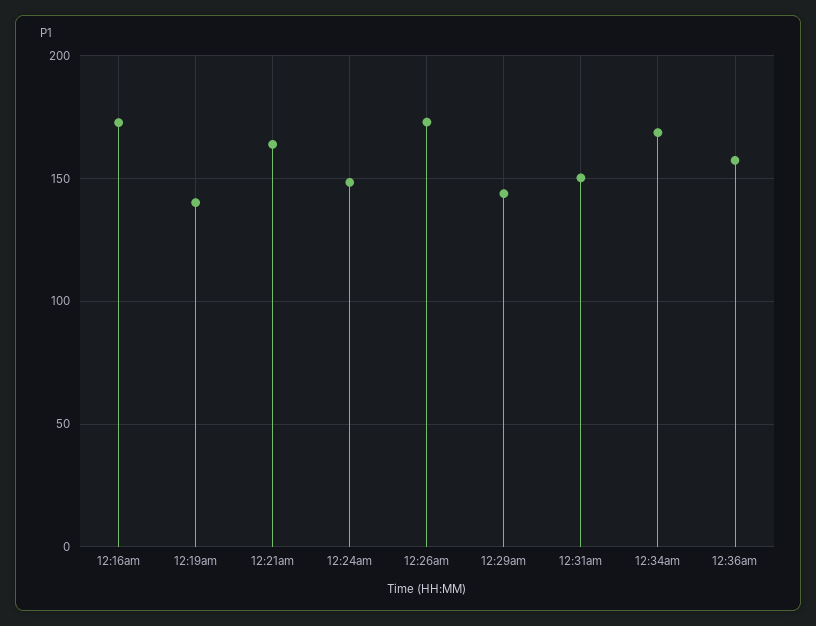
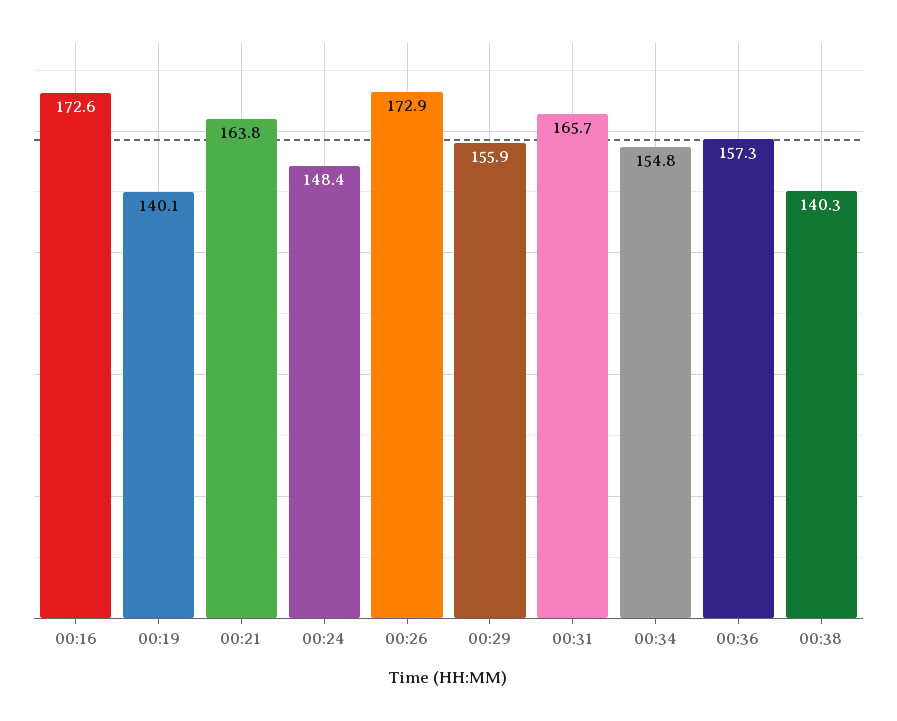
12:29am: 145 -> 155.9
12:31am: 150 -> 165.7
12:34am: 170 -> 154.8
00:38: none -> 140.3

